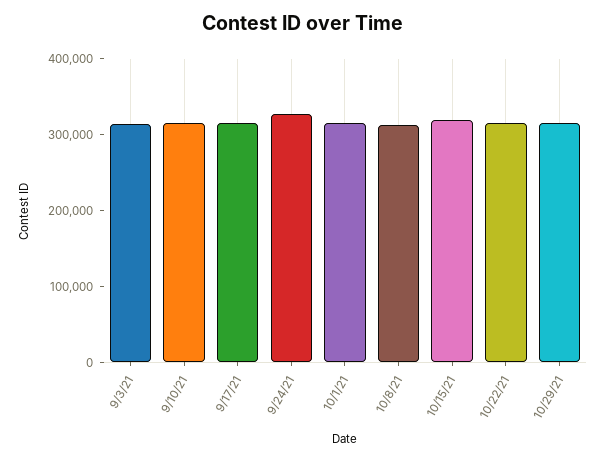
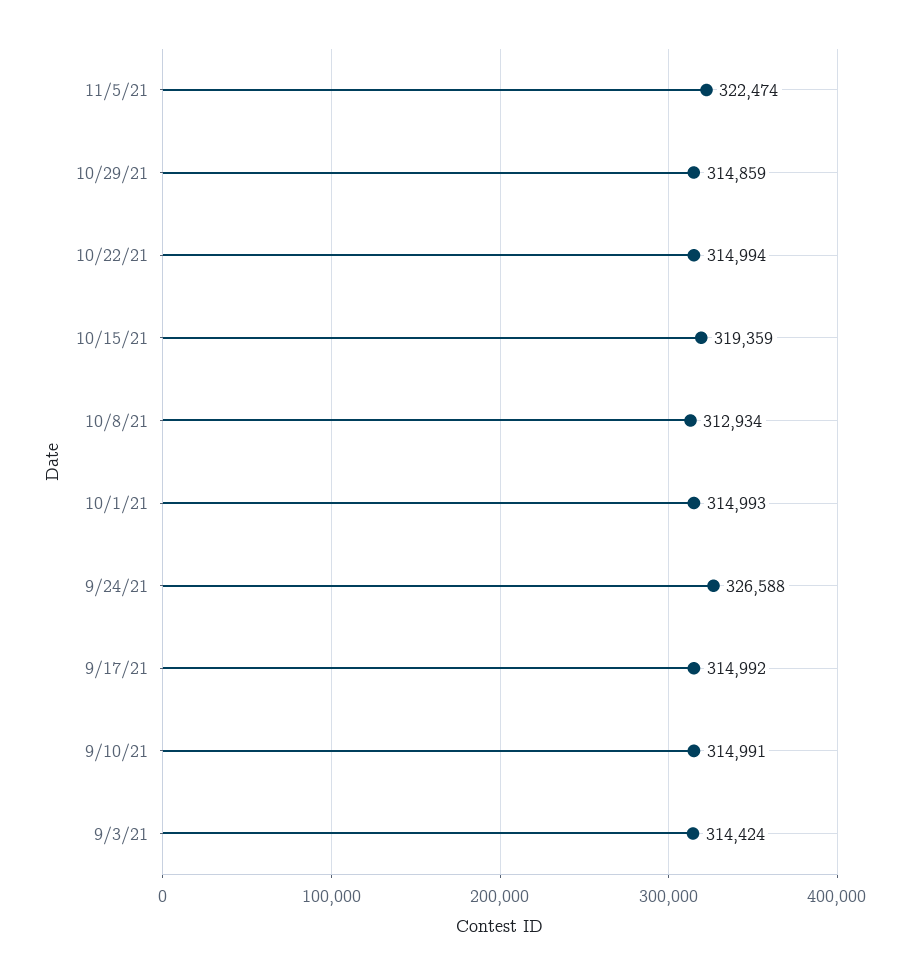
11/5/21: none -> 322474

